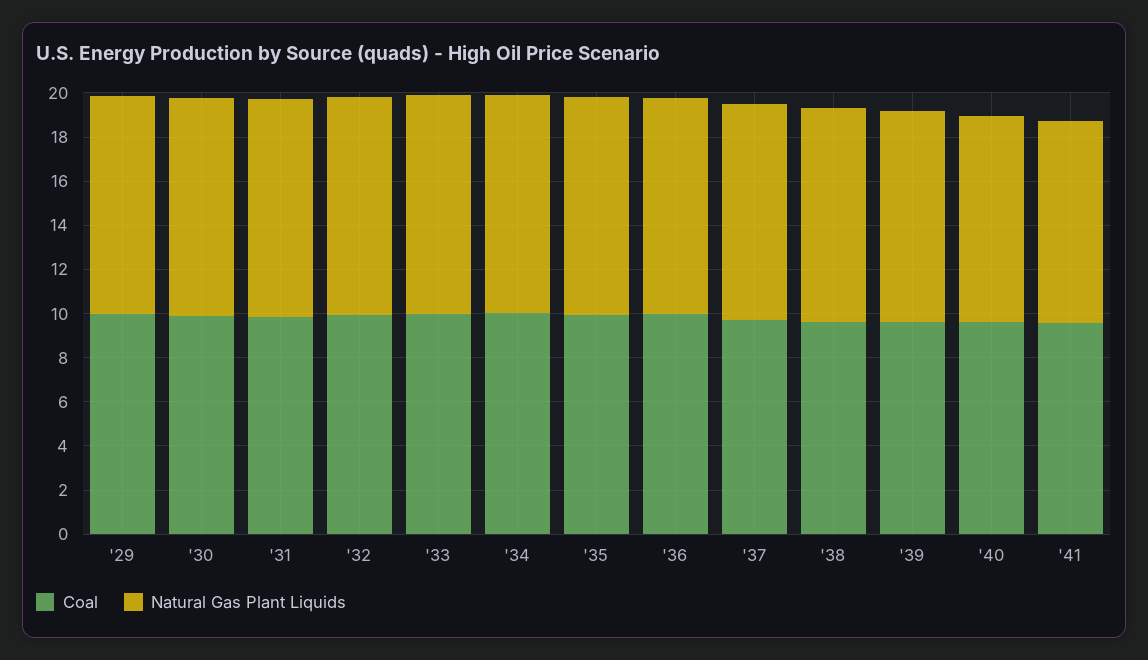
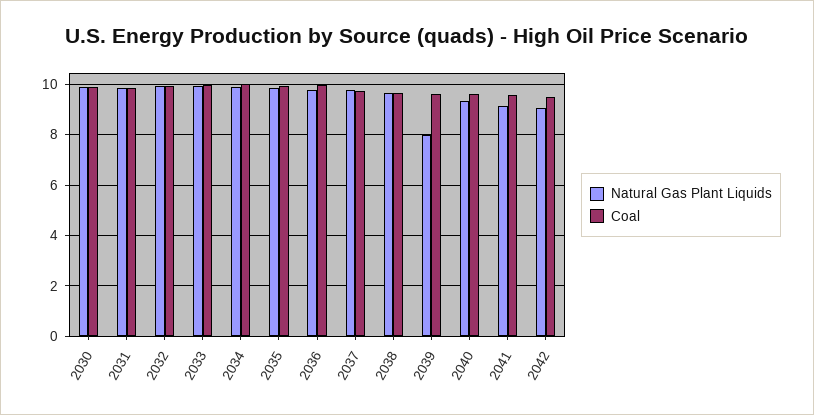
Coal, '29: 10 -> none
Natural Gas Plant Liquids, '29: 10 -> none
Natural Gas Plant Liquids, '39: 9.5 -> 8
Natural Gas Plant Liquids, 2042: none -> 9
Coal, 2042: none -> 9.5

